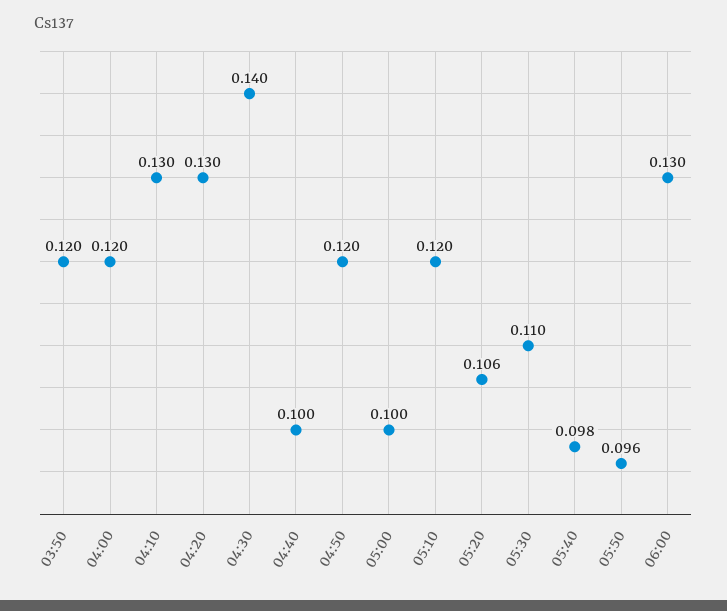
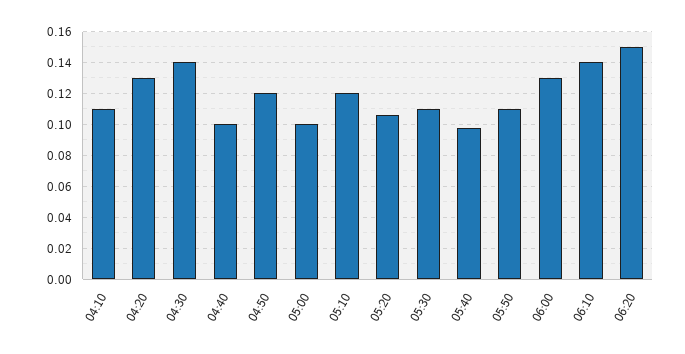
03:50: 0.12 -> none
04:00: 0.12 -> none
04:10: 0.13 -> 0.11
05:50: 0.096 -> 0.11
06:10: none -> 0.14
06:20: none -> 0.15

